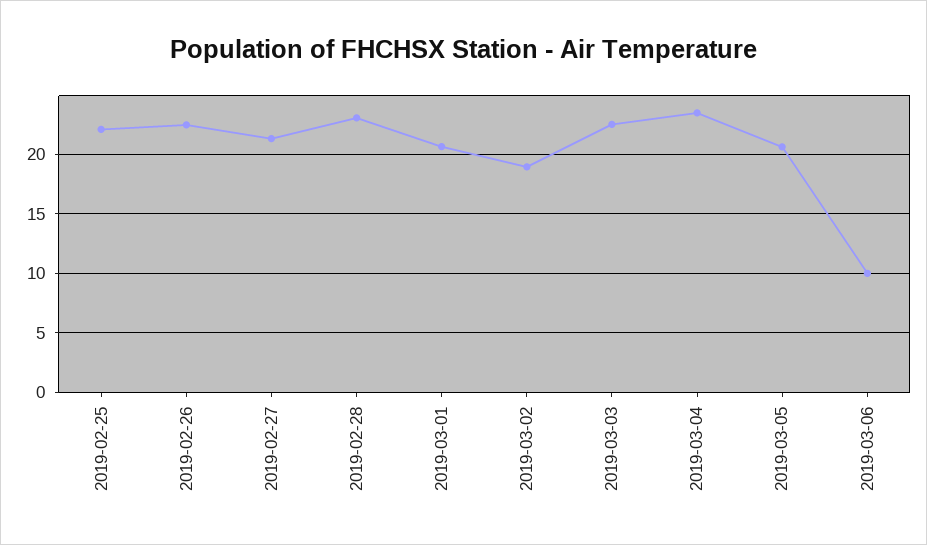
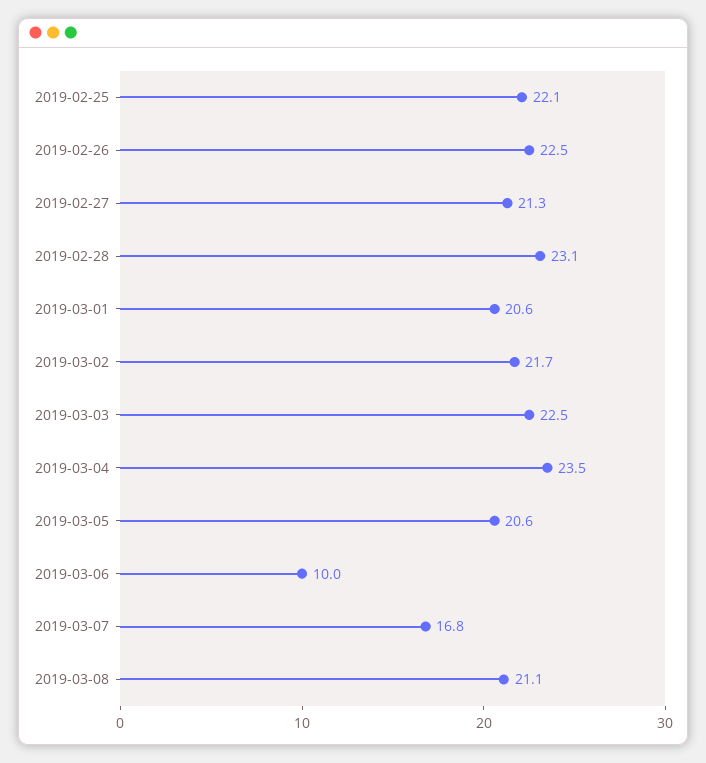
2019-03-02: 19 -> 21.7
2019-03-07: none -> 16.8
2019-03-08: none -> 21.1

